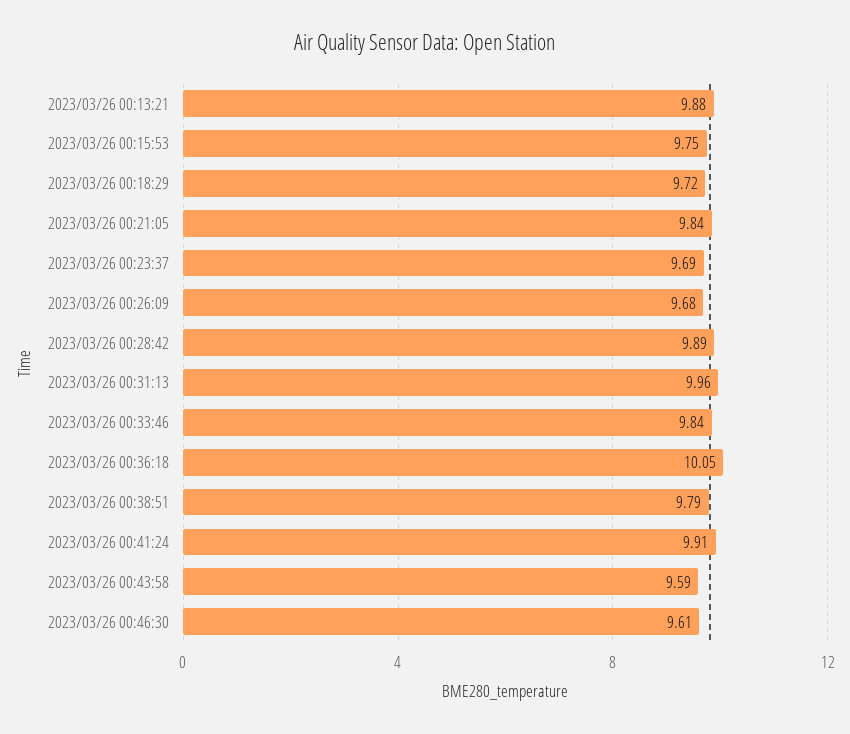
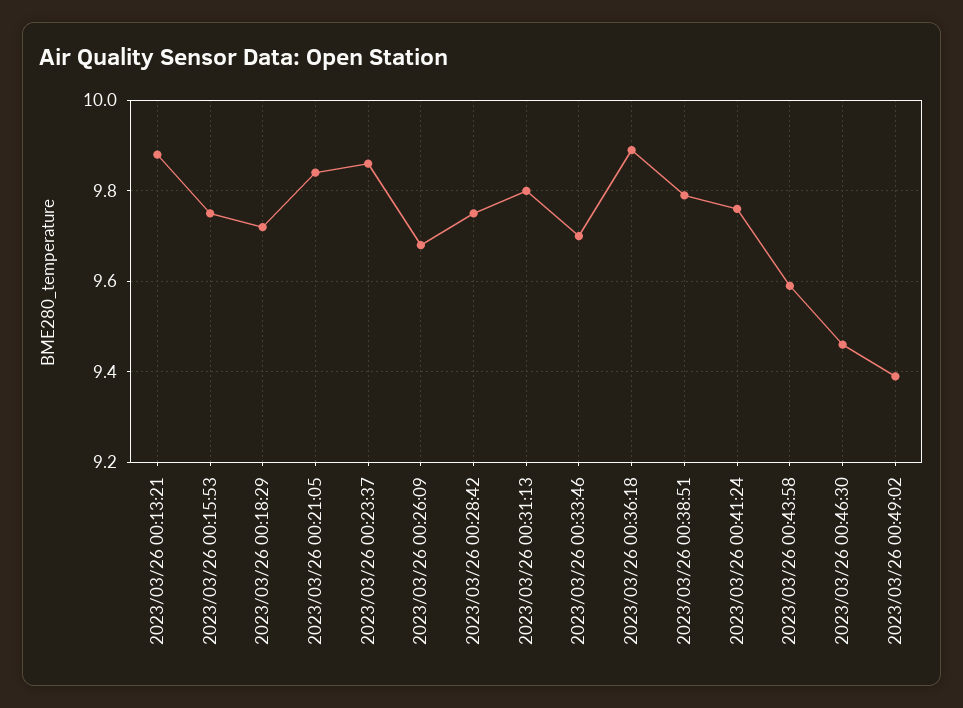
2023/03/26 00:23:37: 9.69 -> 9.85
2023/03/26 00:28:42: 9.89 -> 9.75
2023/03/26 00:31:13: 9.96 -> 9.8
2023/03/26 00:33:46: 9.84 -> 9.7
2023/03/26 00:36:18: 10.05 -> 9.9
2023/03/26 00:41:24: 9.91 -> 9.75
2023/03/26 00:46:30: 9.61 -> 9.45
2023/03/26 00:49:02: none -> 9.4

